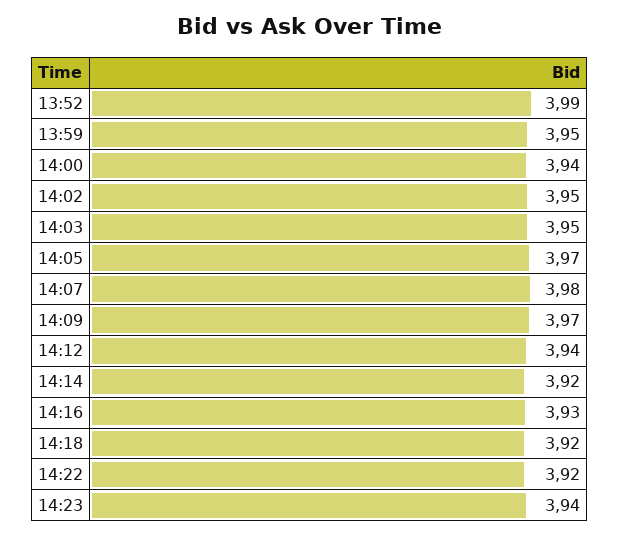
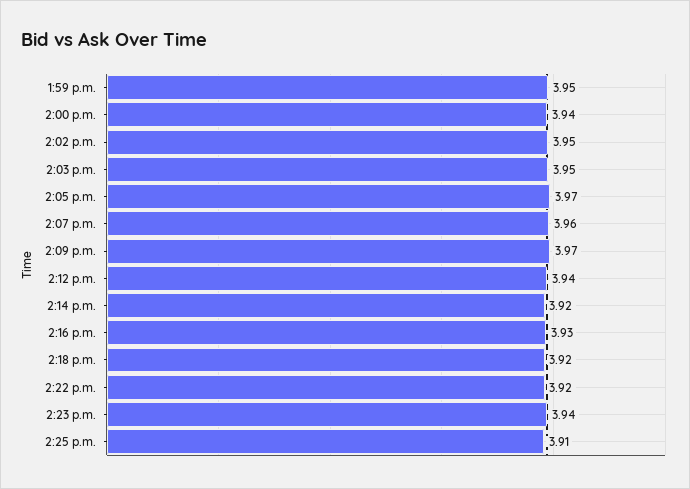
13:52: 3.99 -> none
14:07: 3.98 -> 3.96
2:25 p.m.: none -> 3.91

